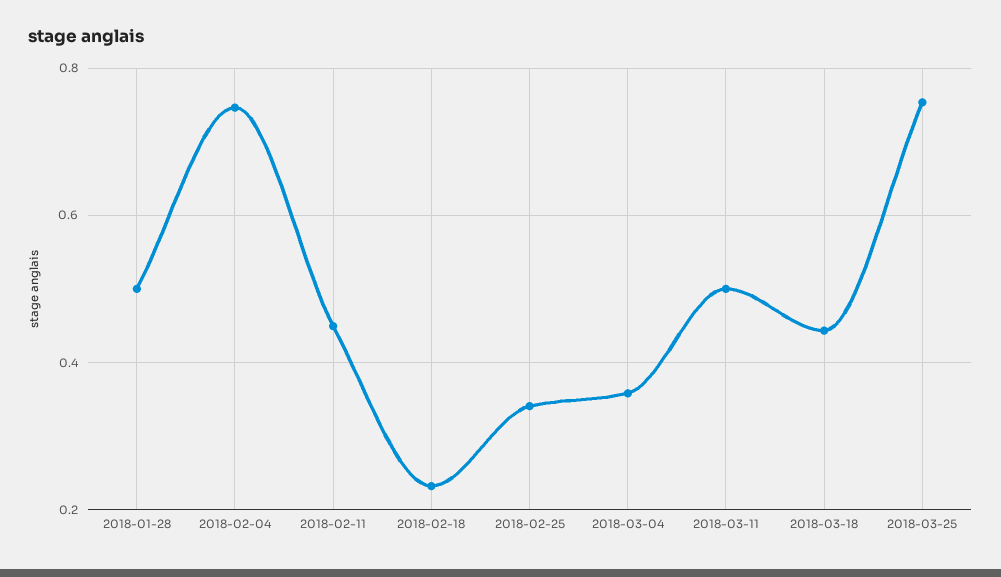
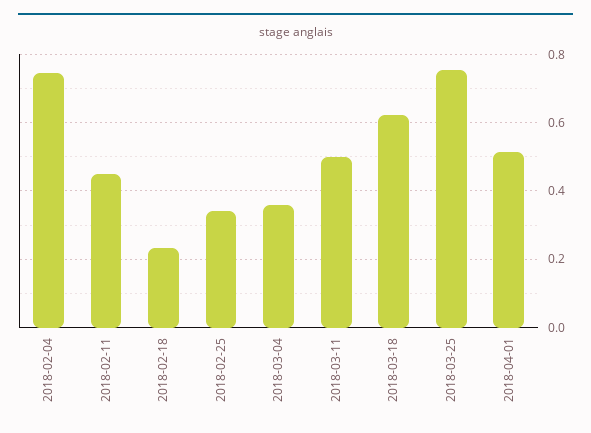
2018-01-28: 0.5 -> none
2018-03-18: 0.44 -> 0.62
2018-04-01: none -> 0.52

